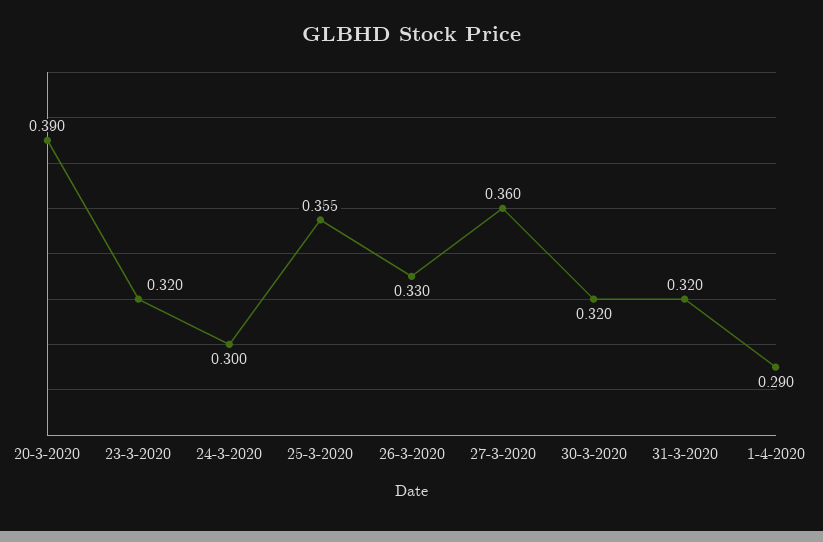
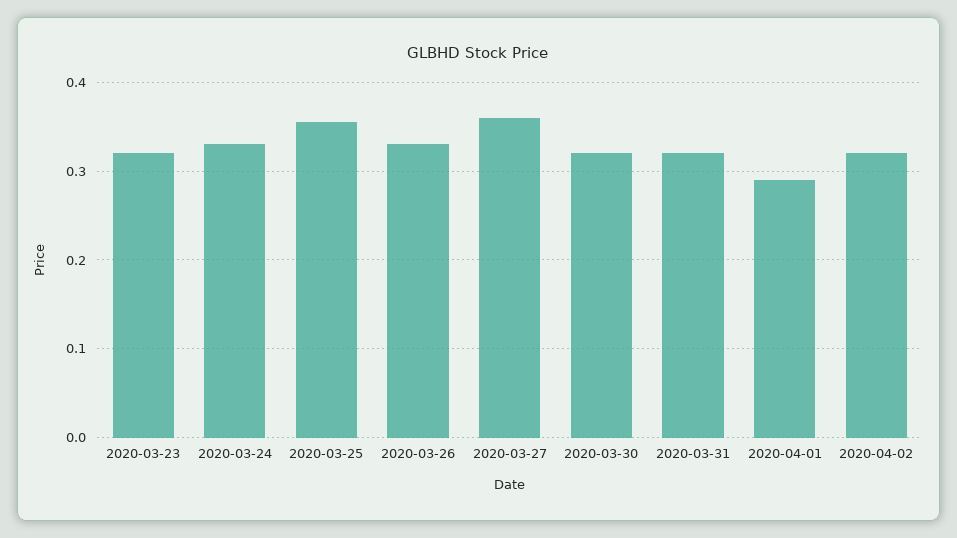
20-3-2020: 0.39 -> none
24-3-2020: 0.3 -> 0.33
2020-04-02: none -> 0.32

